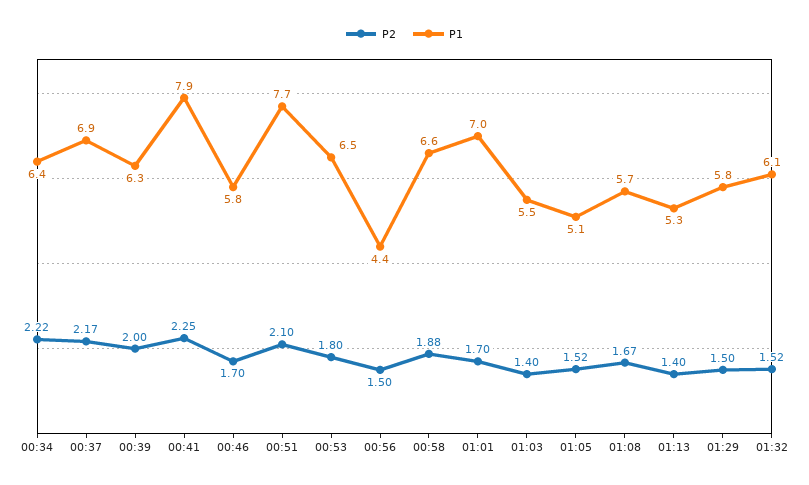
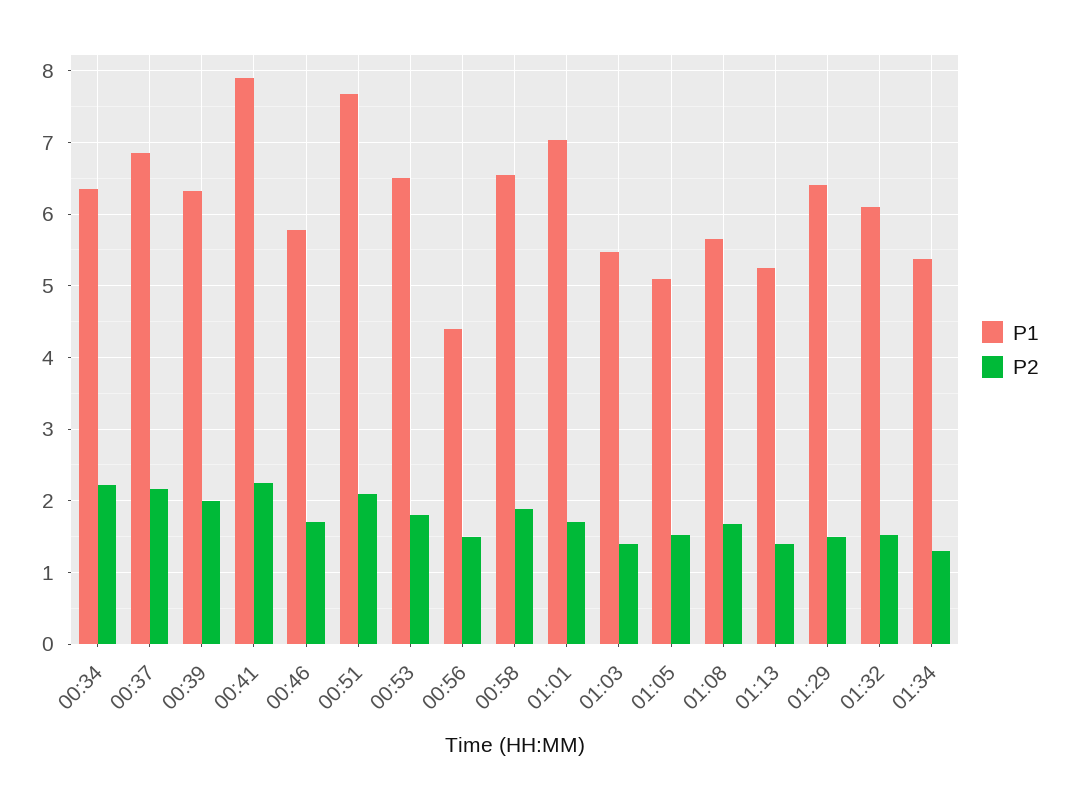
P1, 01:29: 5.8 -> 6.4
P1, 01:34: none -> 5.4
P2, 01:34: none -> 1.3

